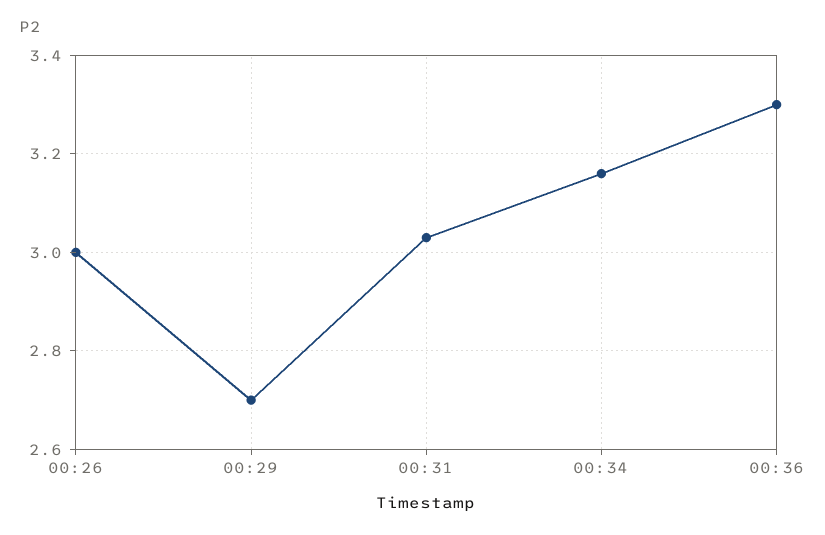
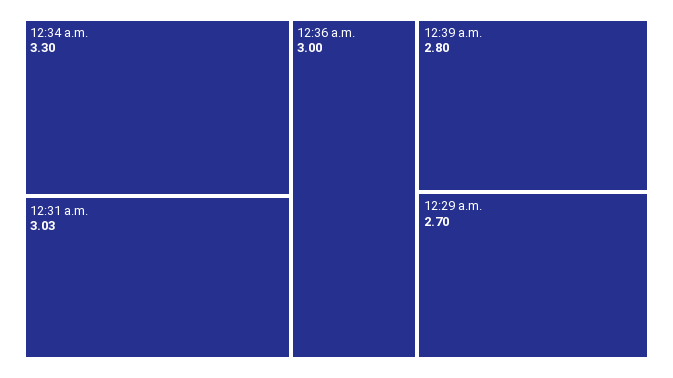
00:26: 3 -> none
00:34: 3.15 -> 3.3
00:36: 3.3 -> 3
12:39 a.m.: none -> 2.8

